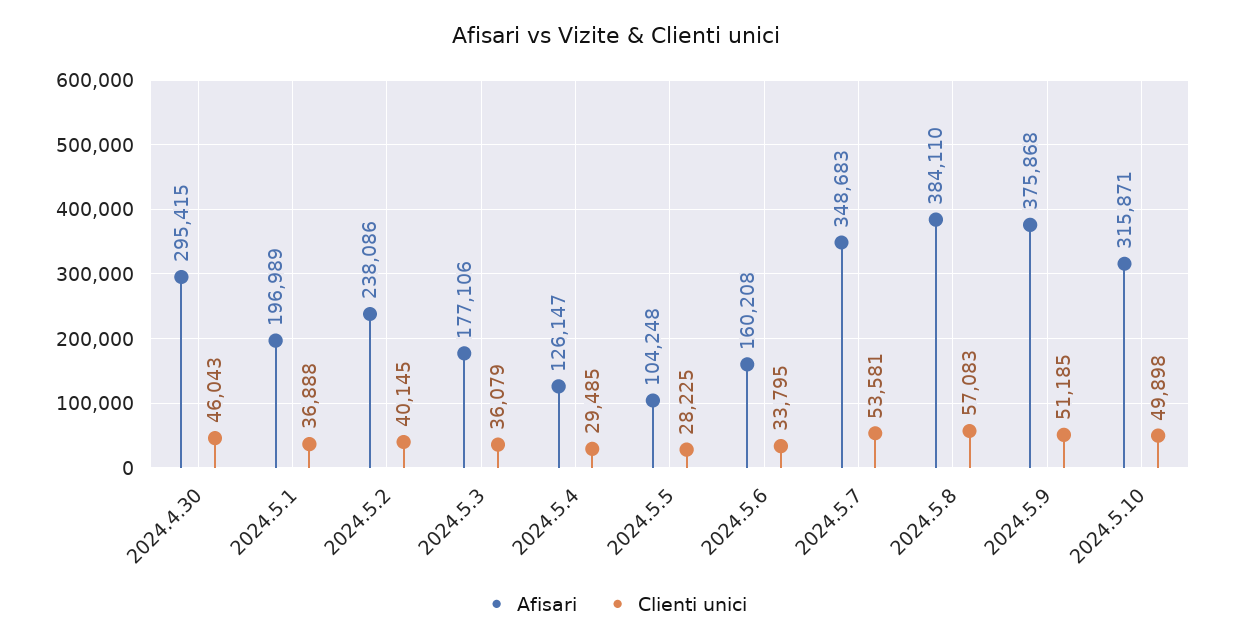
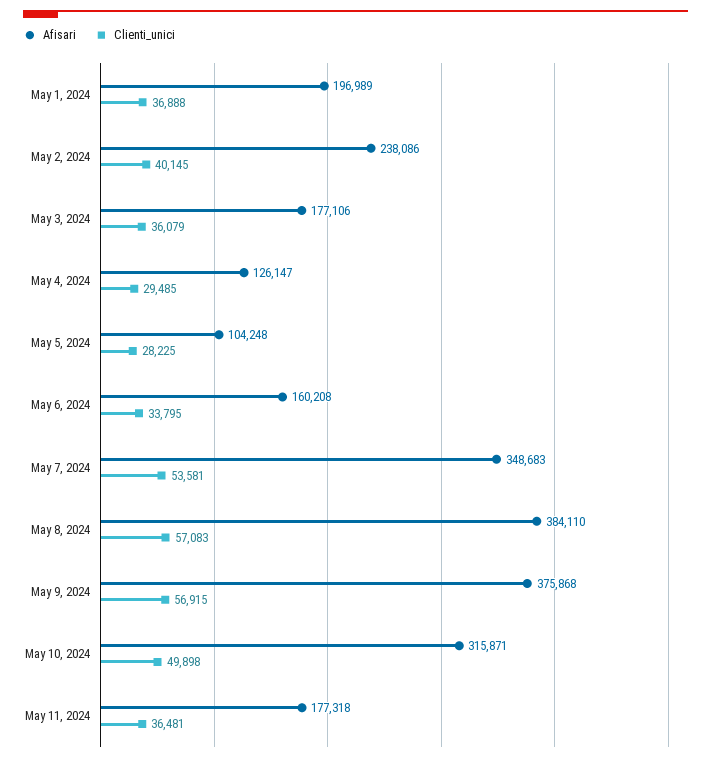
Afisari, 2024.4.30: 295415 -> none
Clienti unici, 2024.4.30: 46043 -> none
Clienti unici, 2024.5.9: 51185 -> 56915
Afisari, May 11, 2024: none -> 177318
Clienti unici, May 11, 2024: none -> 36481

